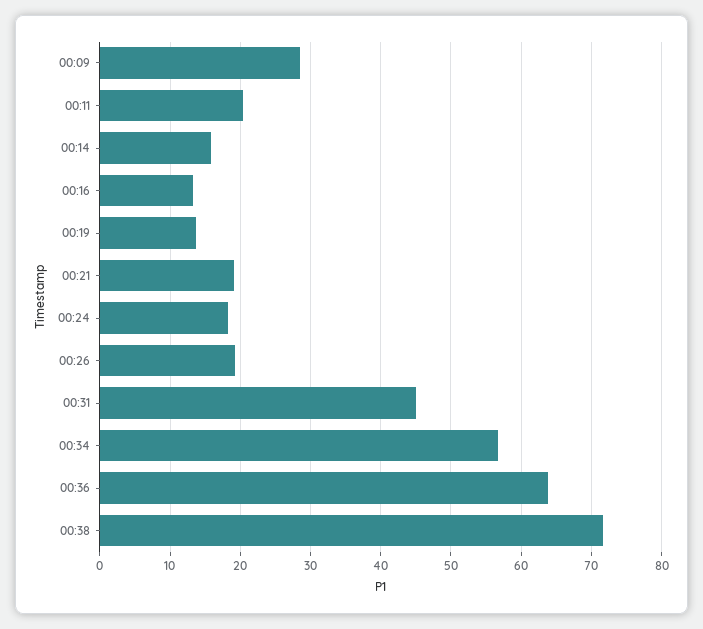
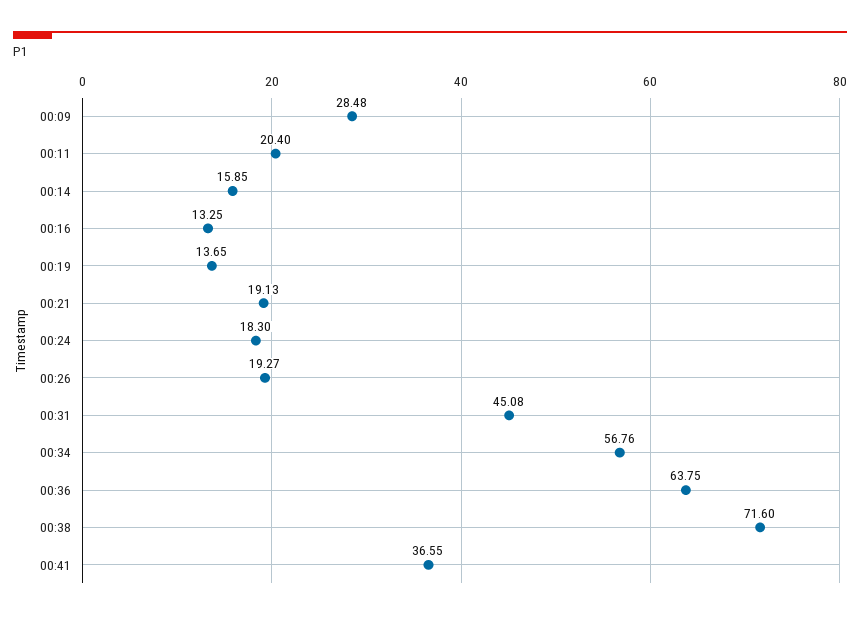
00:41: none -> 36.55

